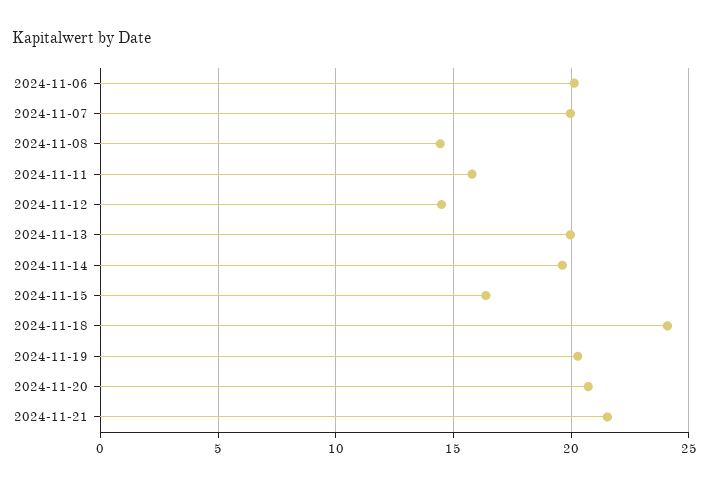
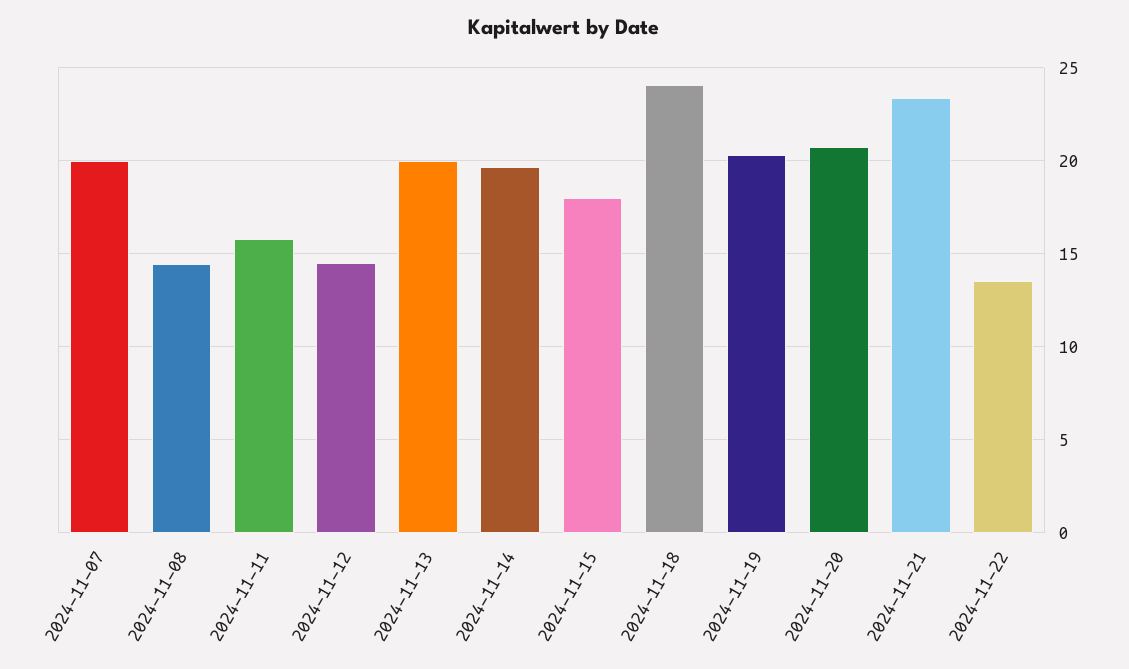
2024-11-06: 20 -> none
2024-11-15: 16.5 -> 18
2024-11-21: 21.5 -> 23.5
2024-11-22: none -> 13.5

